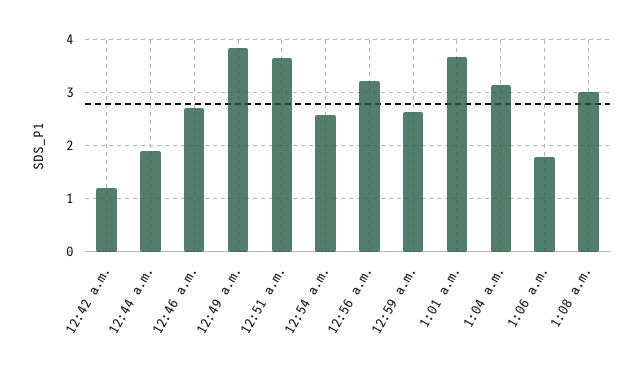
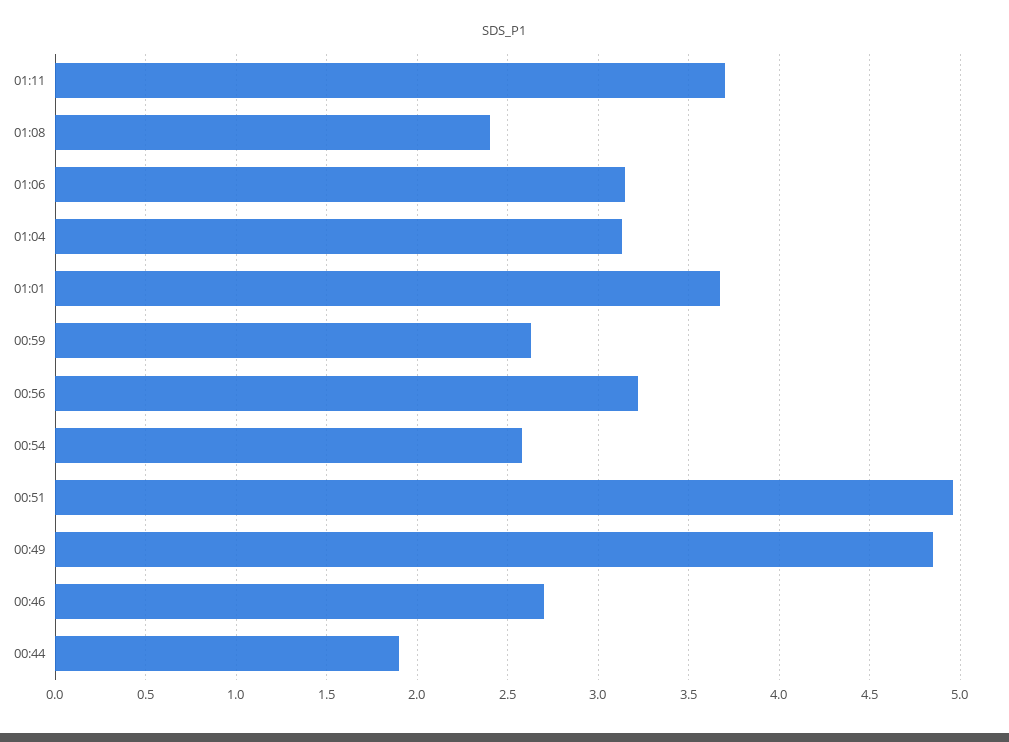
12:42 a.m.: 1.2 -> none
12:49 a.m.: 3.8 -> 4.85
12:51 a.m.: 3.6 -> 4.95
1:06 a.m.: 1.8 -> 3.15
1:08 a.m.: 3 -> 2.4
01:11: none -> 3.7

